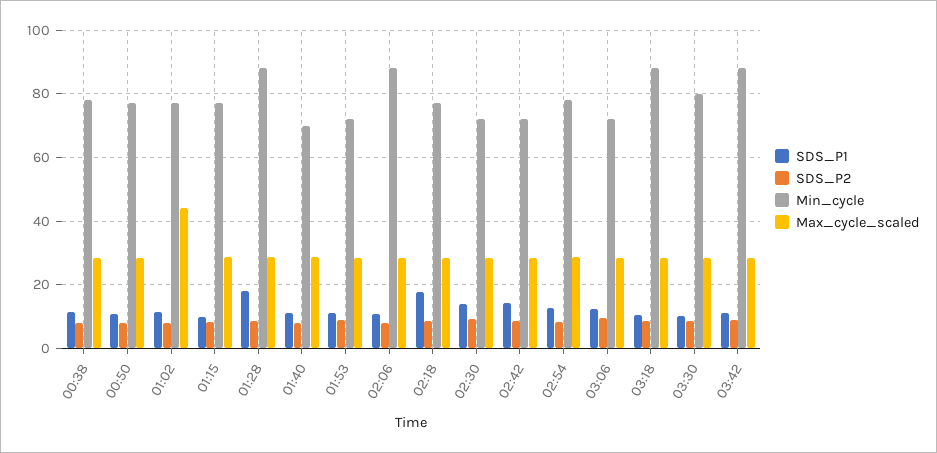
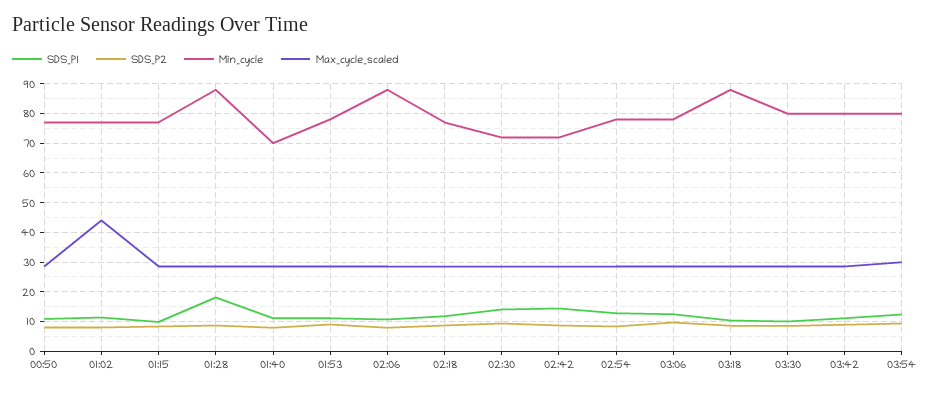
SDS_P1, 00:38: 12 -> none
SDS_P2, 00:38: 8 -> none
Min_cycle, 00:38: 78 -> none
Max_cycle_scaled, 00:38: 28 -> none
Min_cycle, 01:53: 72 -> 77.5
SDS_P1, 02:18: 18 -> 12.5
Min_cycle, 03:06: 72 -> 77.5
Min_cycle, 03:42: 88 -> 80
SDS_P1, 03:54: none -> 12.5
SDS_P2, 03:54: none -> 10
Min_cycle, 03:54: none -> 80
Max_cycle_scaled, 03:54: none -> 30

